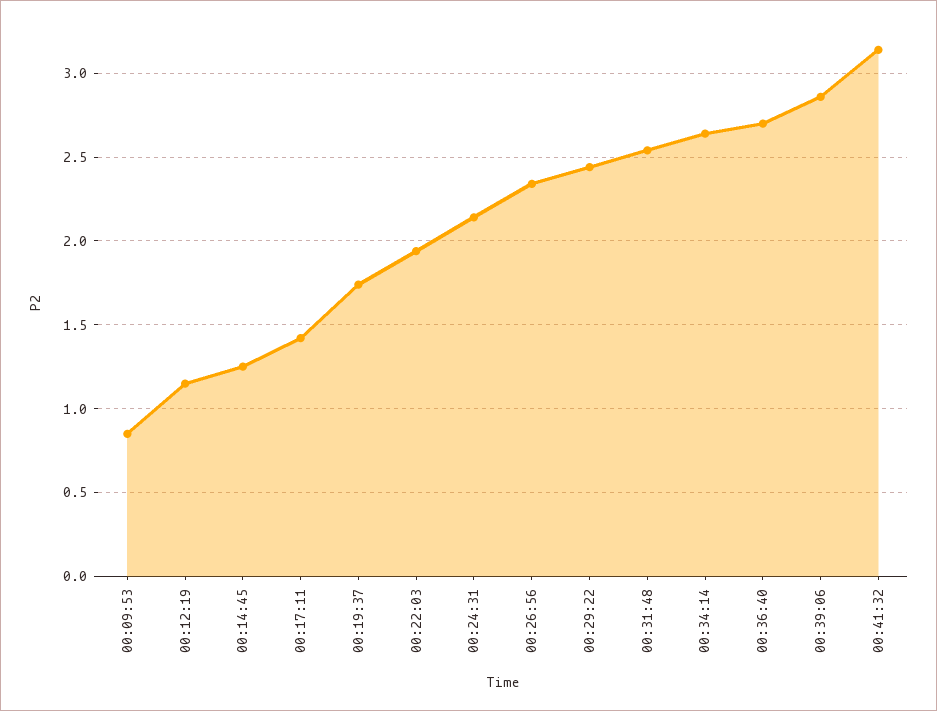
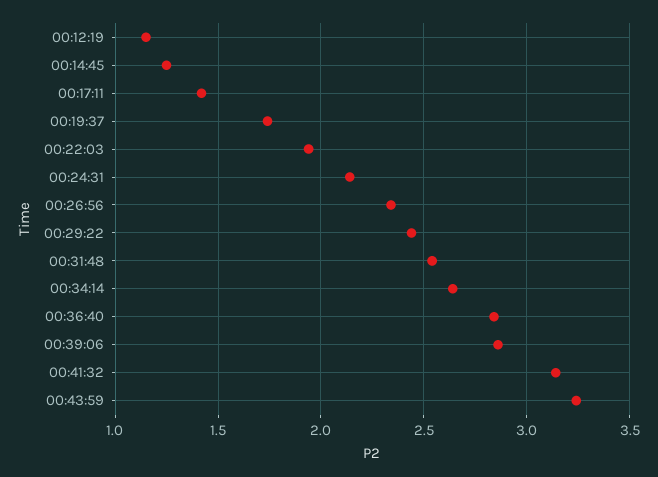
00:09:53: 0.85 -> none
00:36:40: 2.7 -> 2.85
00:43:59: none -> 3.25

